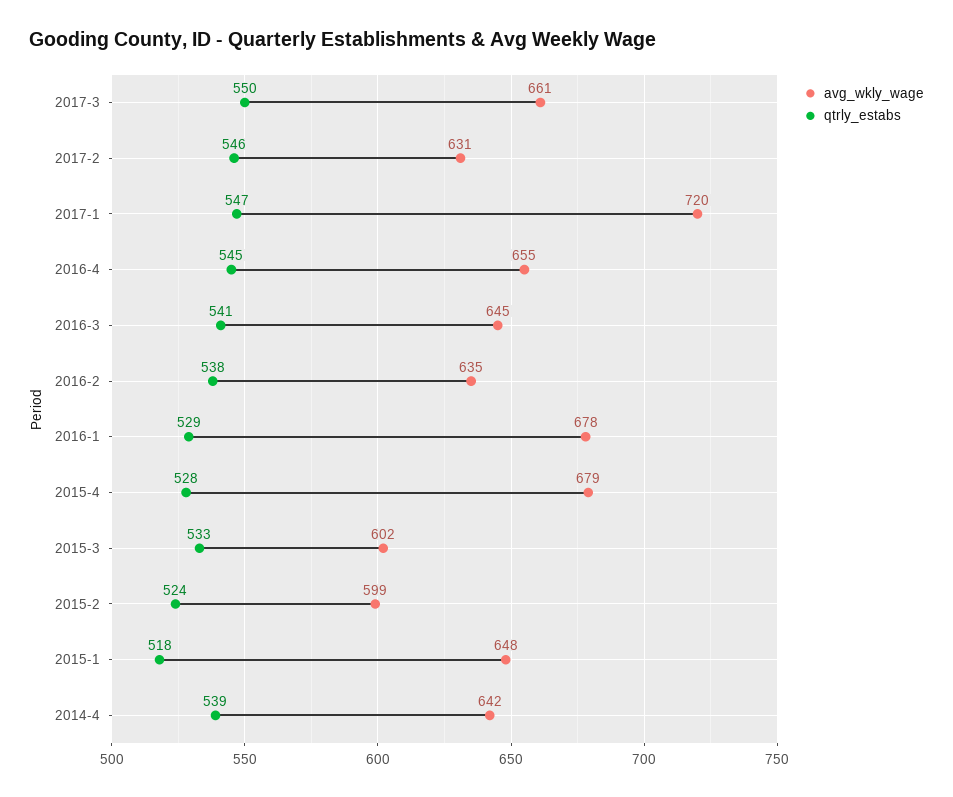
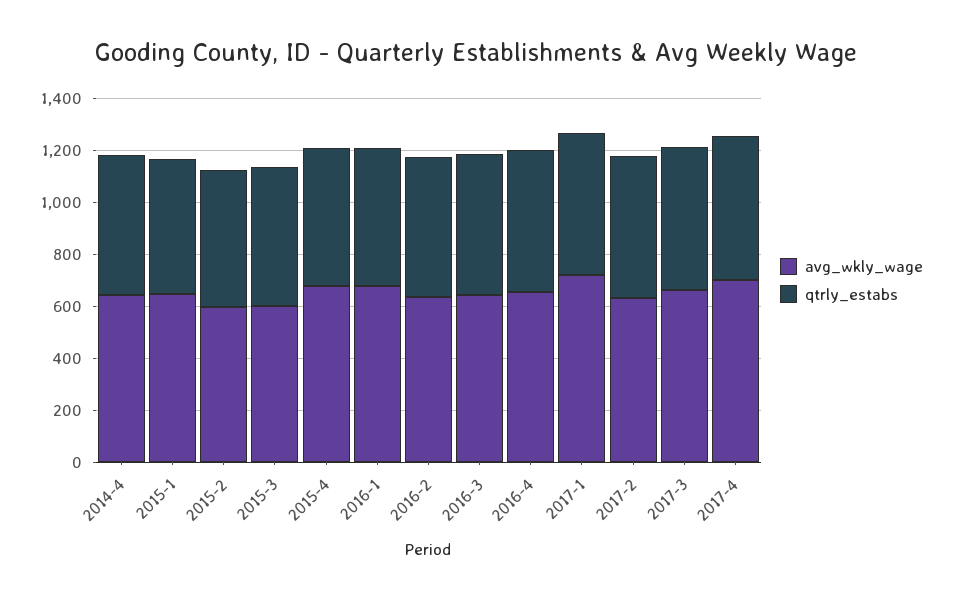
avg_wkly_wage, 2017-4: none -> 700
qtrly_estabs, 2017-4: none -> 550

